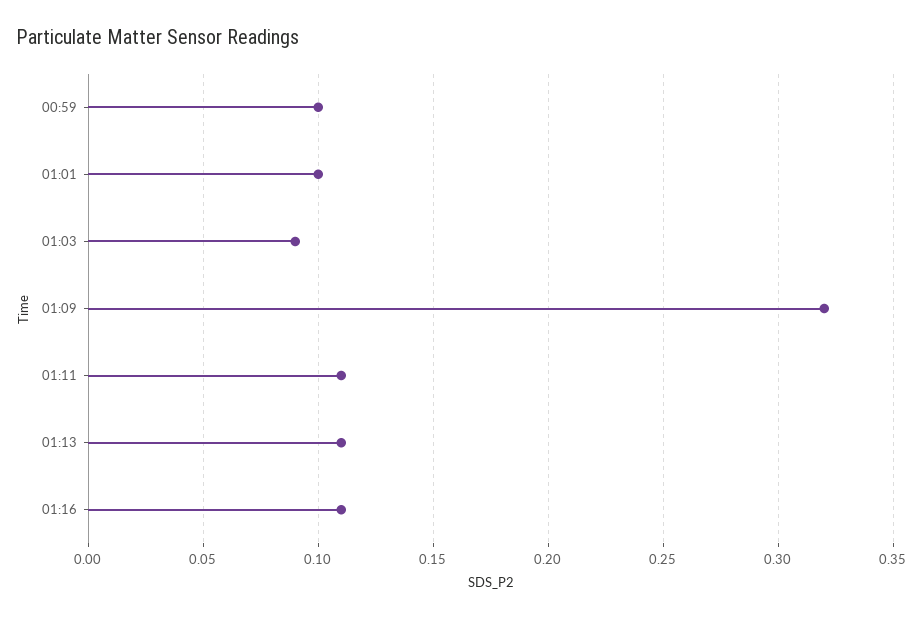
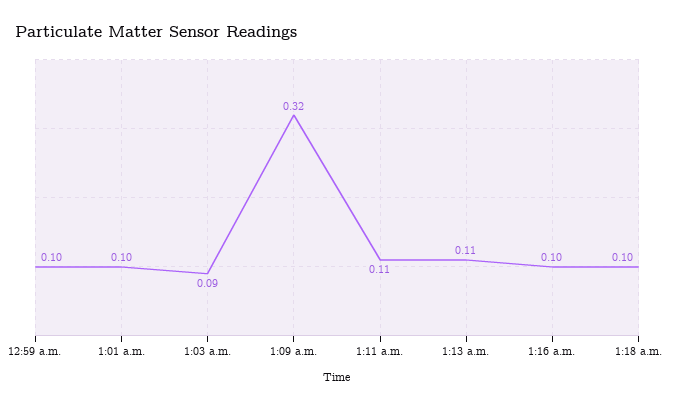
01:16: 0.11 -> 0.1
1:18 a.m.: none -> 0.1

